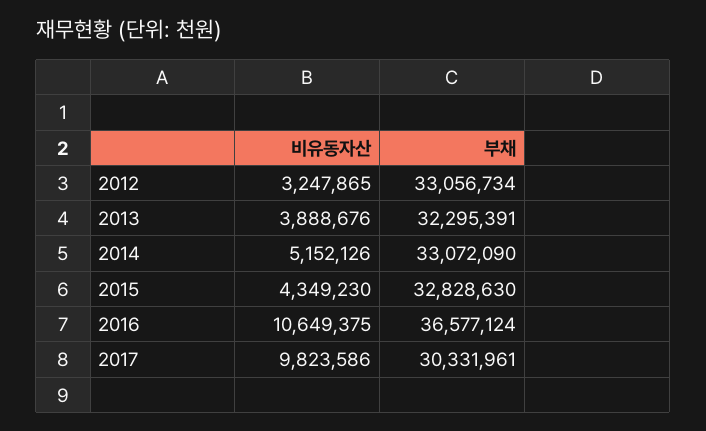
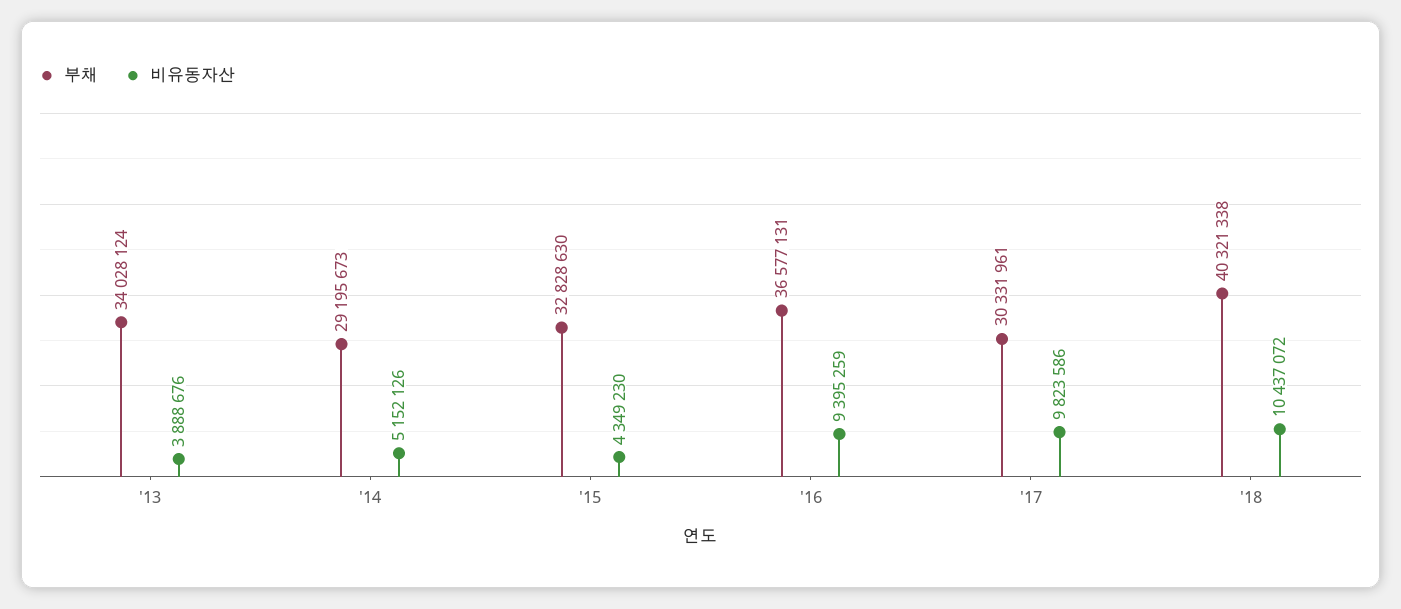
비유동자산, 2012: 3247865 -> none
부채, 2012: 33056734 -> none
부채, 2013: 32295391 -> 34028124
부채, 2014: 33072090 -> 29195673
비유동자산, 2016: 10649375 -> 9395259
부채, 2016: 36577124 -> 36577131
부채, '18: none -> 40321338
비유동자산, '18: none -> 10437072

